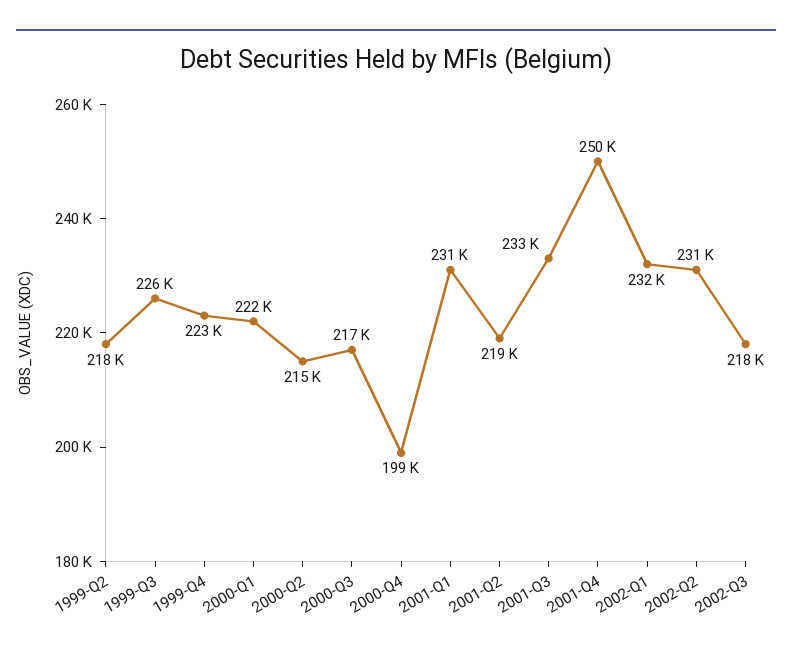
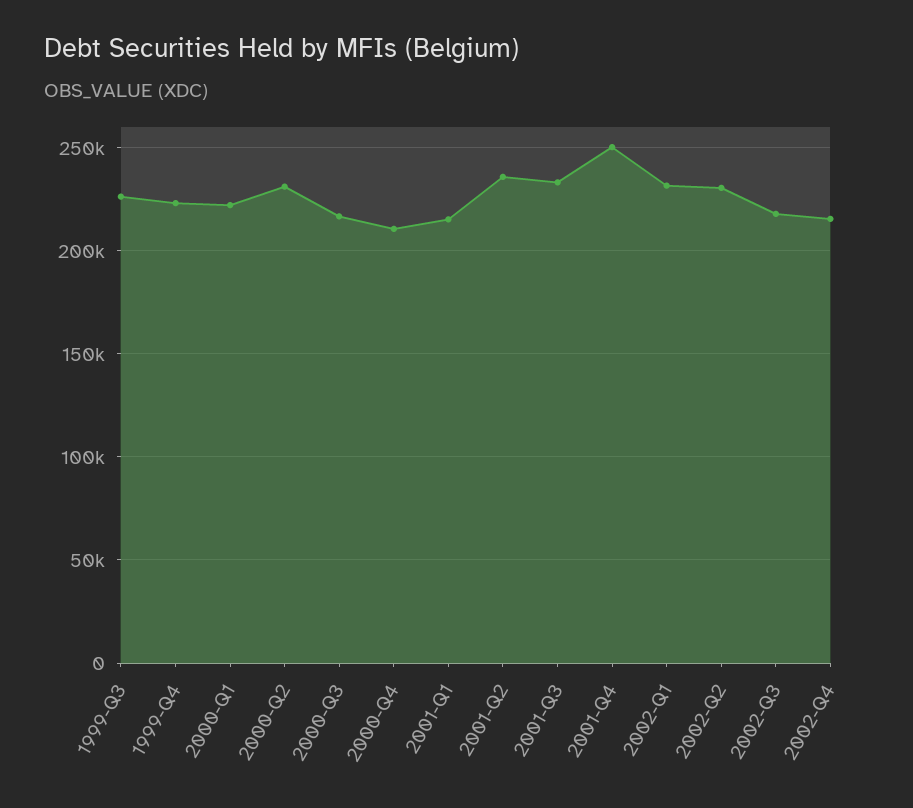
1999-Q2: 218000 -> none
2000-Q2: 215000 -> 230000
2000-Q4: 199000 -> 210000
2001-Q1: 231000 -> 215000
2001-Q2: 219000 -> 235000
2002-Q4: none -> 215000

